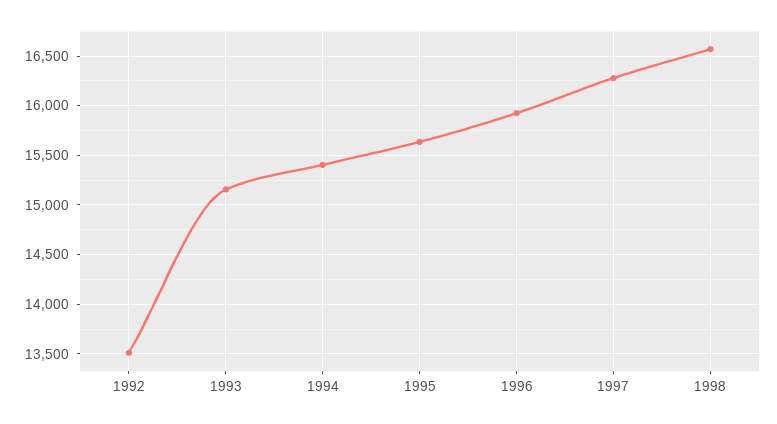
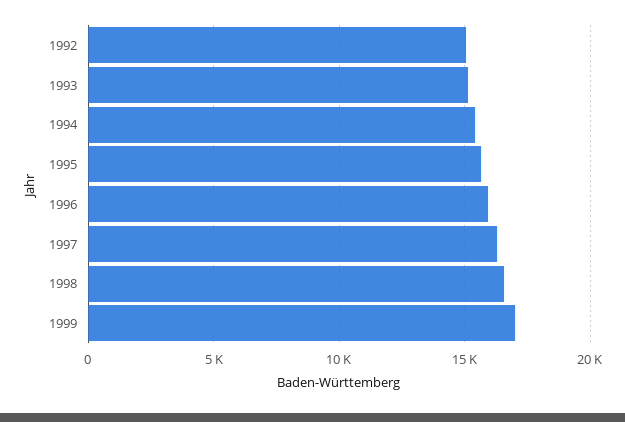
1992: 13500 -> 15000
1999: none -> 17000

